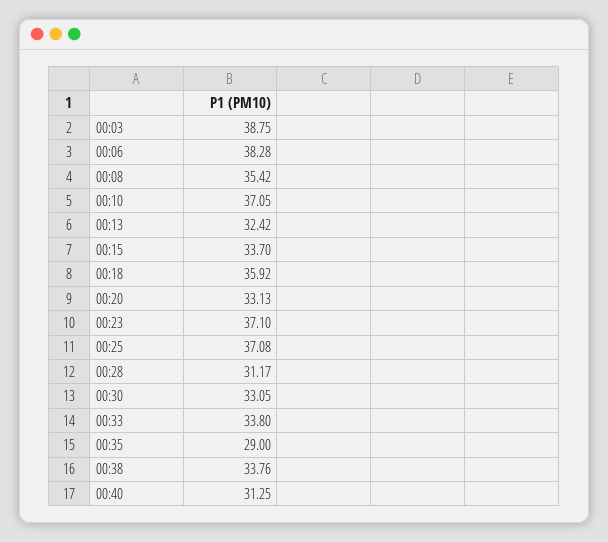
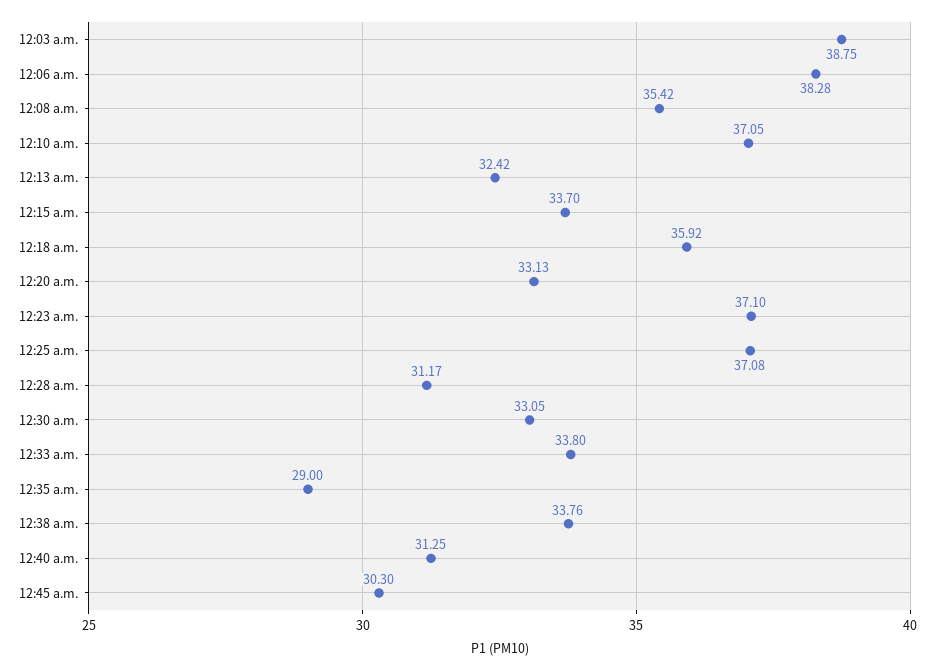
12:45 a.m.: none -> 30.3

